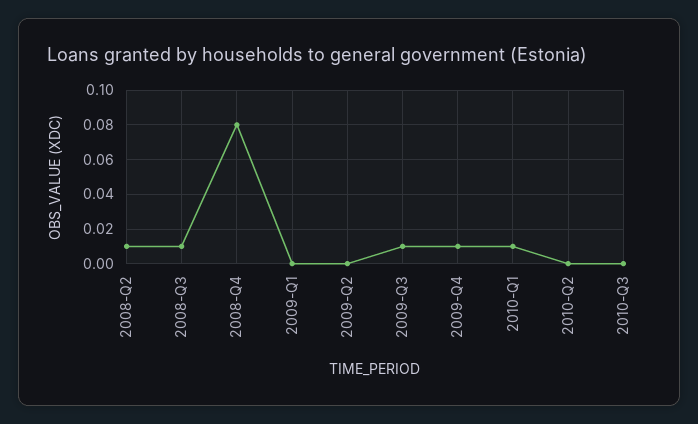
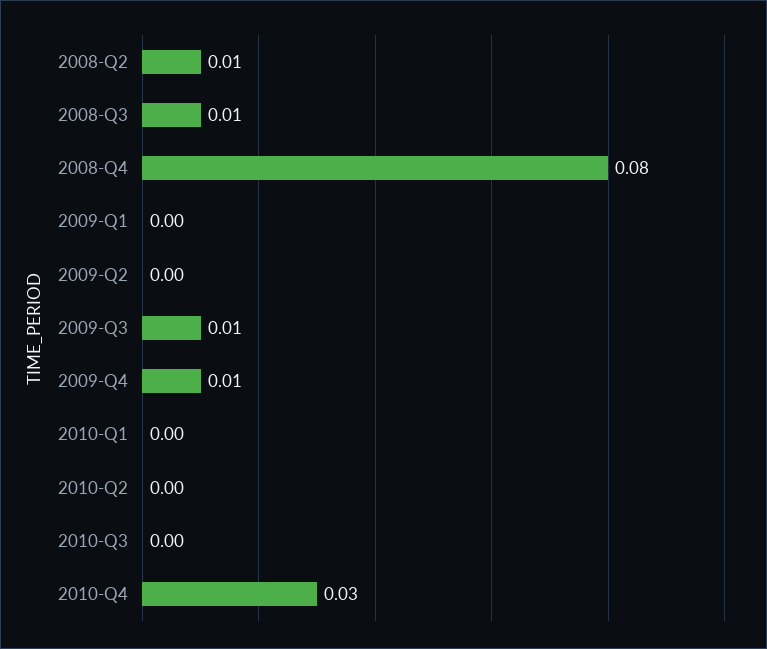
2010-Q1: 0.01 -> 0
2010-Q4: none -> 0.03

